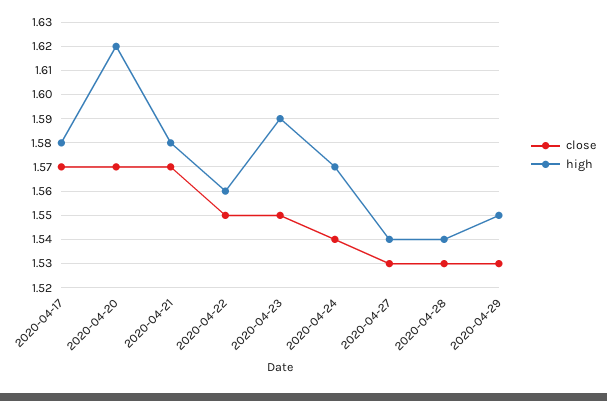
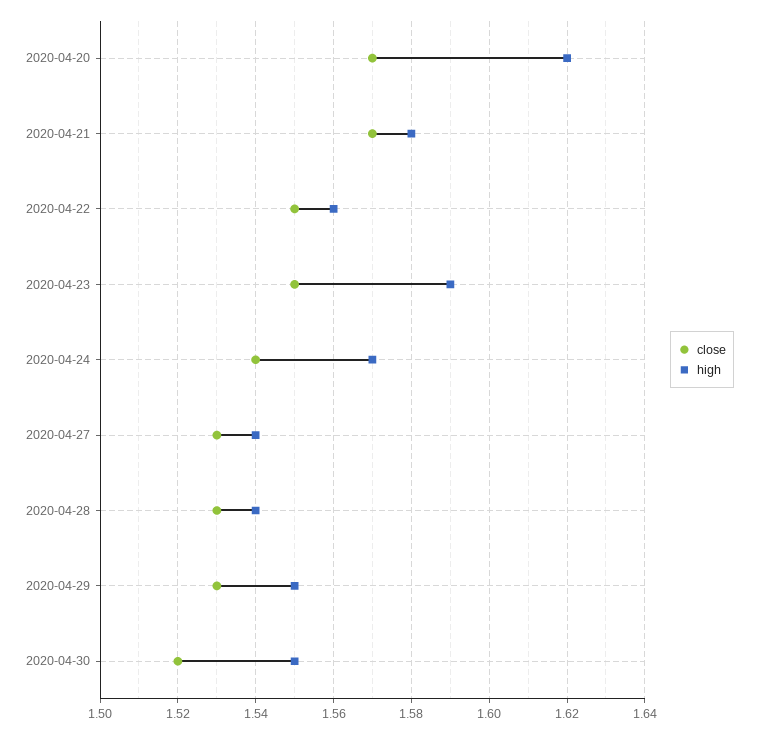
close, 2020-04-17: 1.57 -> none
high, 2020-04-17: 1.58 -> none
close, 2020-04-30: none -> 1.52
high, 2020-04-30: none -> 1.55

